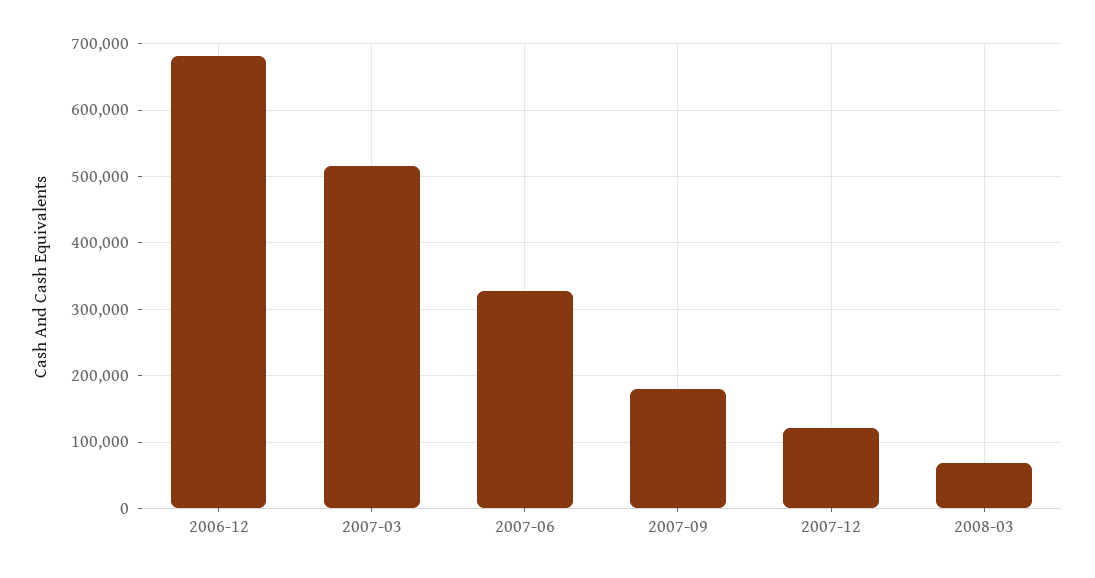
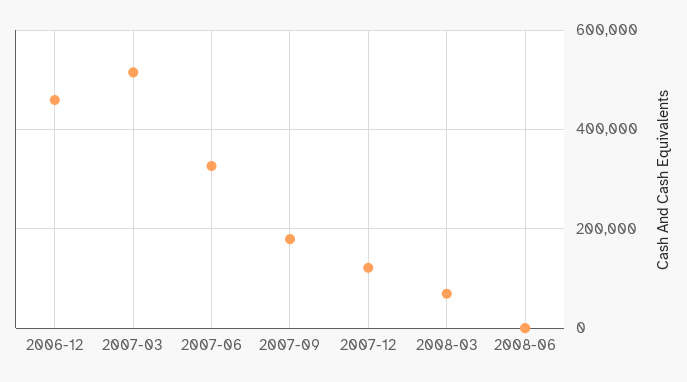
2006-12: 680000 -> 460000
2008-06: none -> 0

